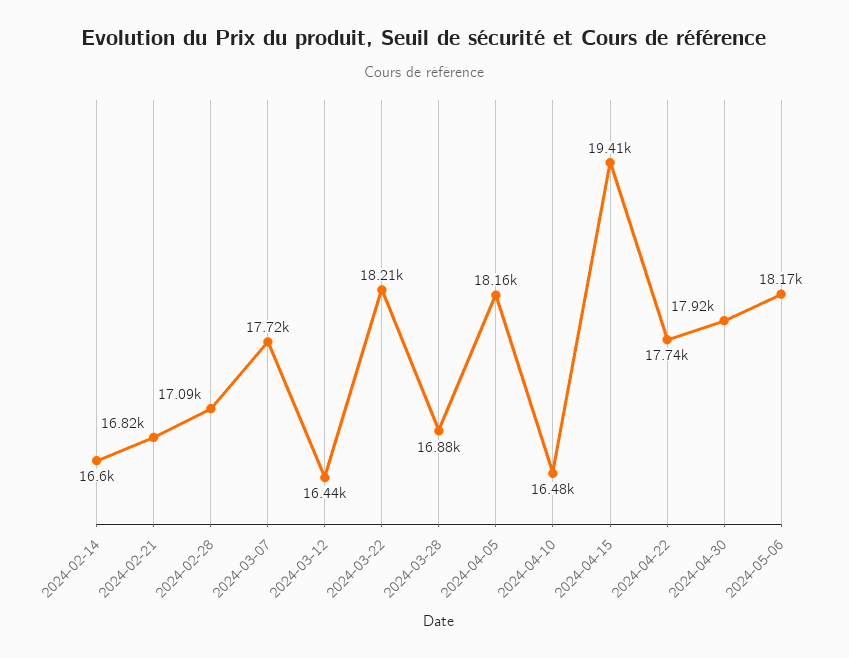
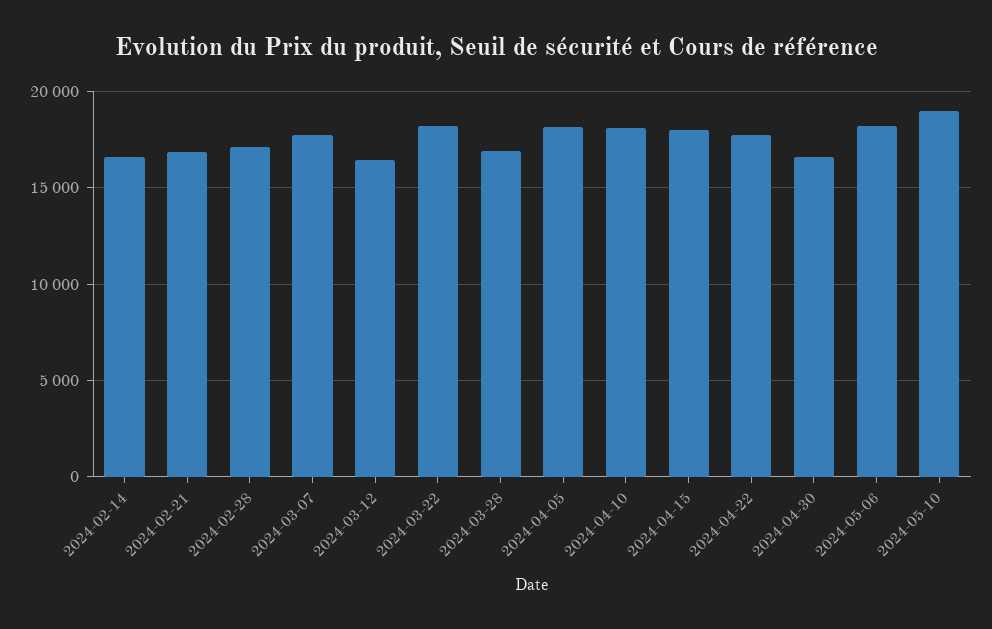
2024-04-10: 16480 -> 18000
2024-04-15: 19410 -> 18000
2024-04-30: 17920 -> 16500
2024-05-10: none -> 19000

